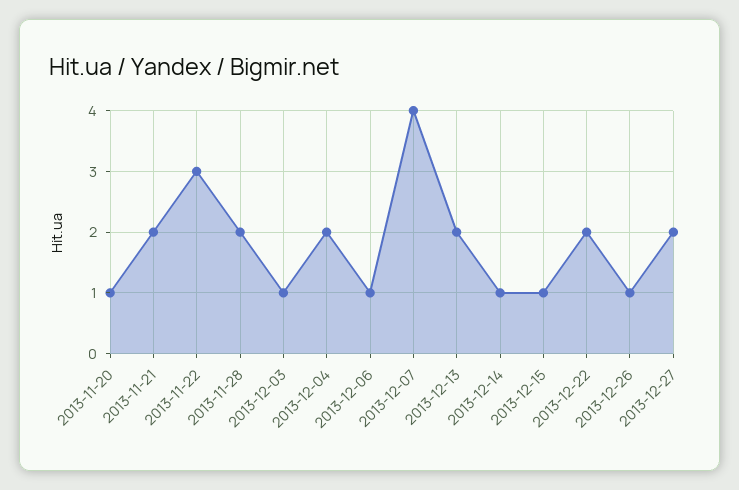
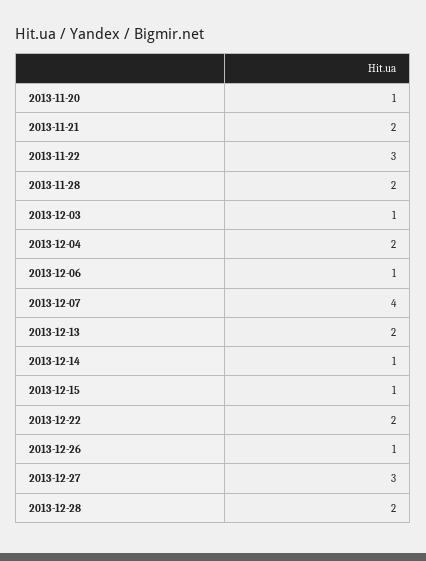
2013-12-27: 2 -> 3
2013-12-28: none -> 2

